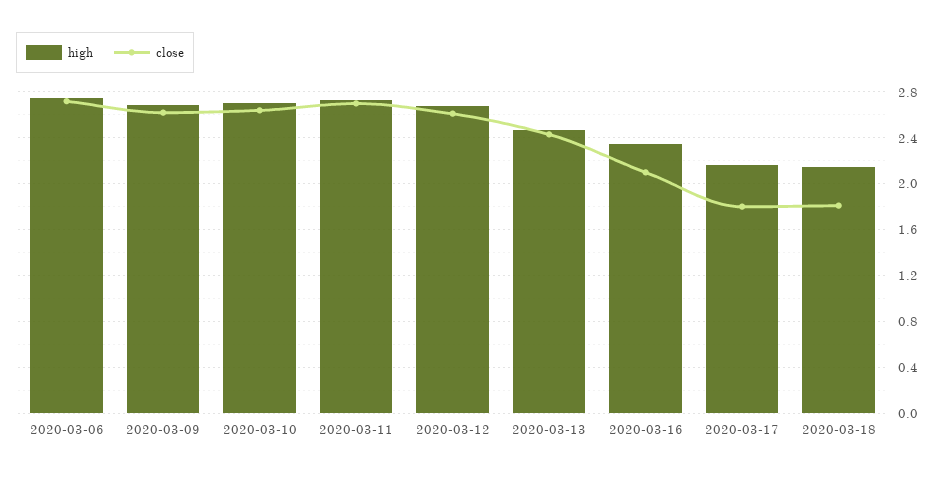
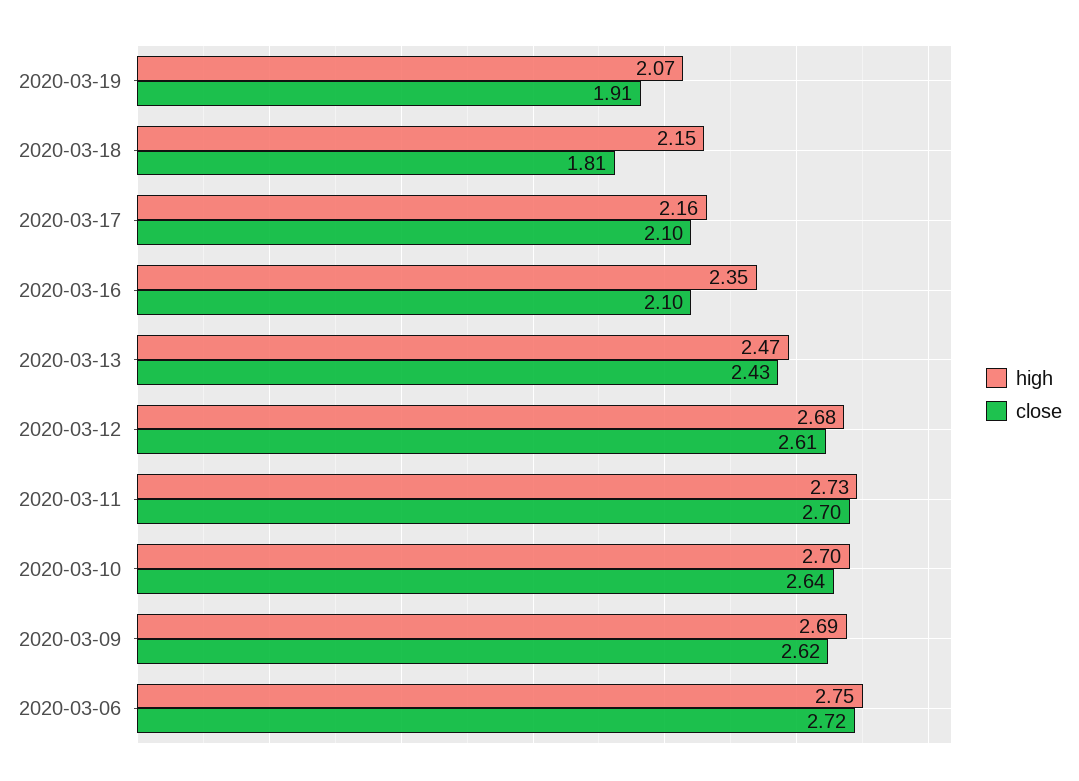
close, 2020-03-17: 1.8 -> 2.1
high, 2020-03-19: none -> 2.07
close, 2020-03-19: none -> 1.91

